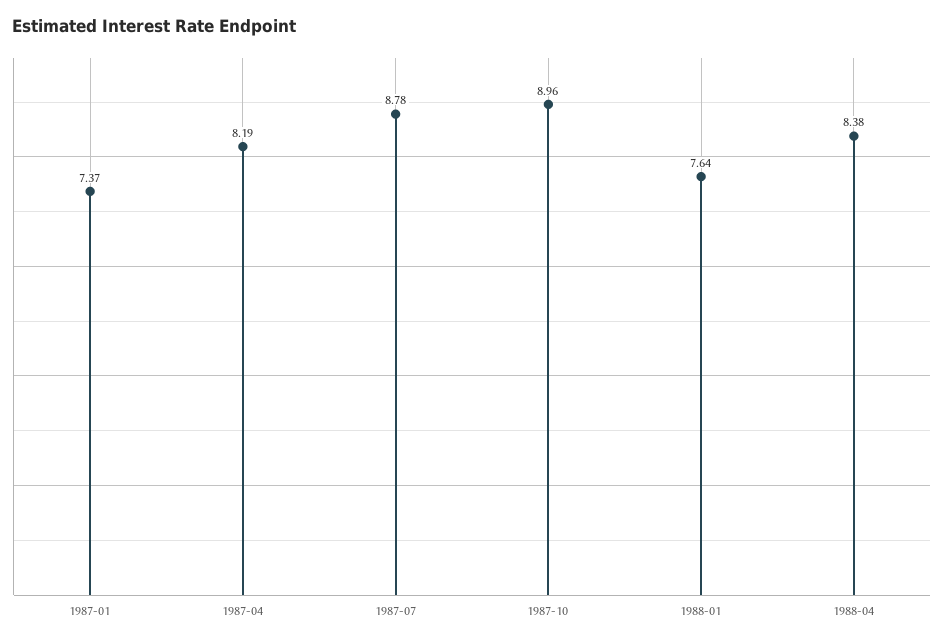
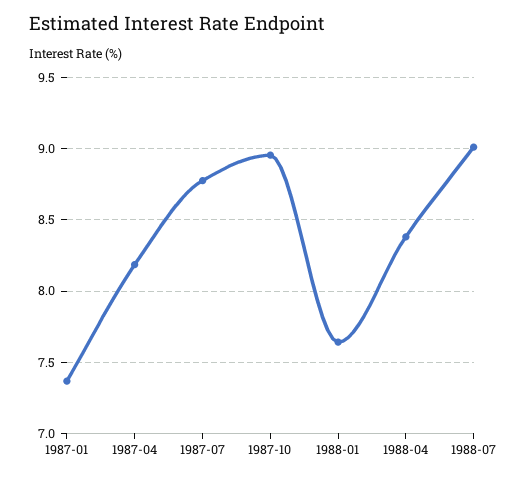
1988-07: none -> 9

